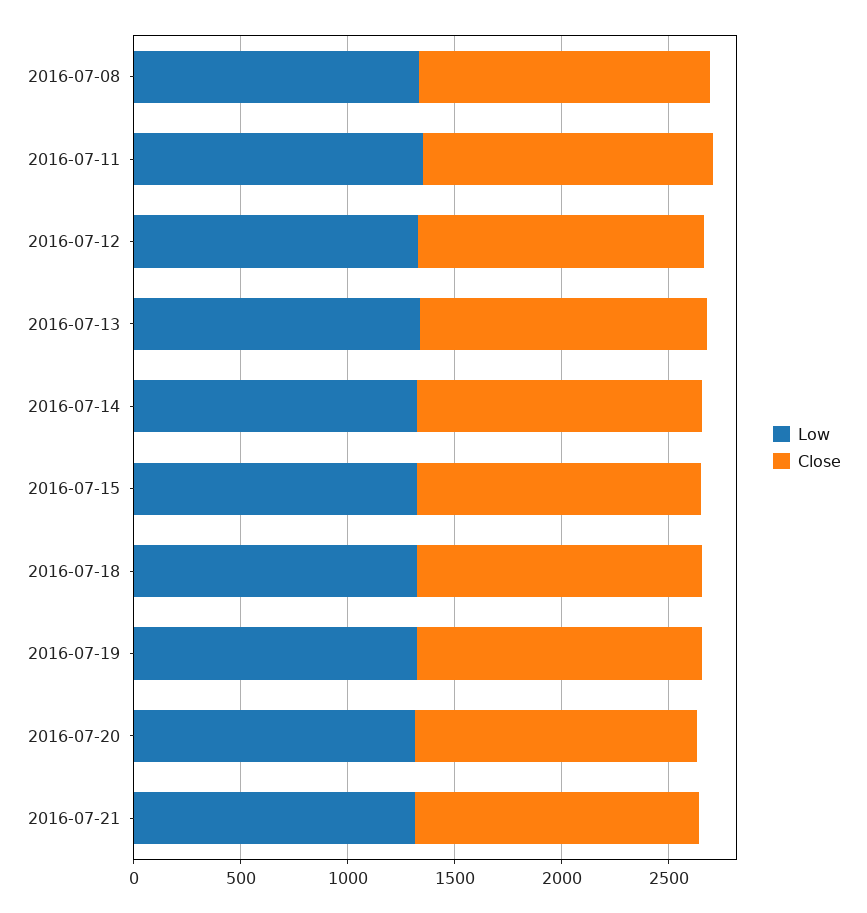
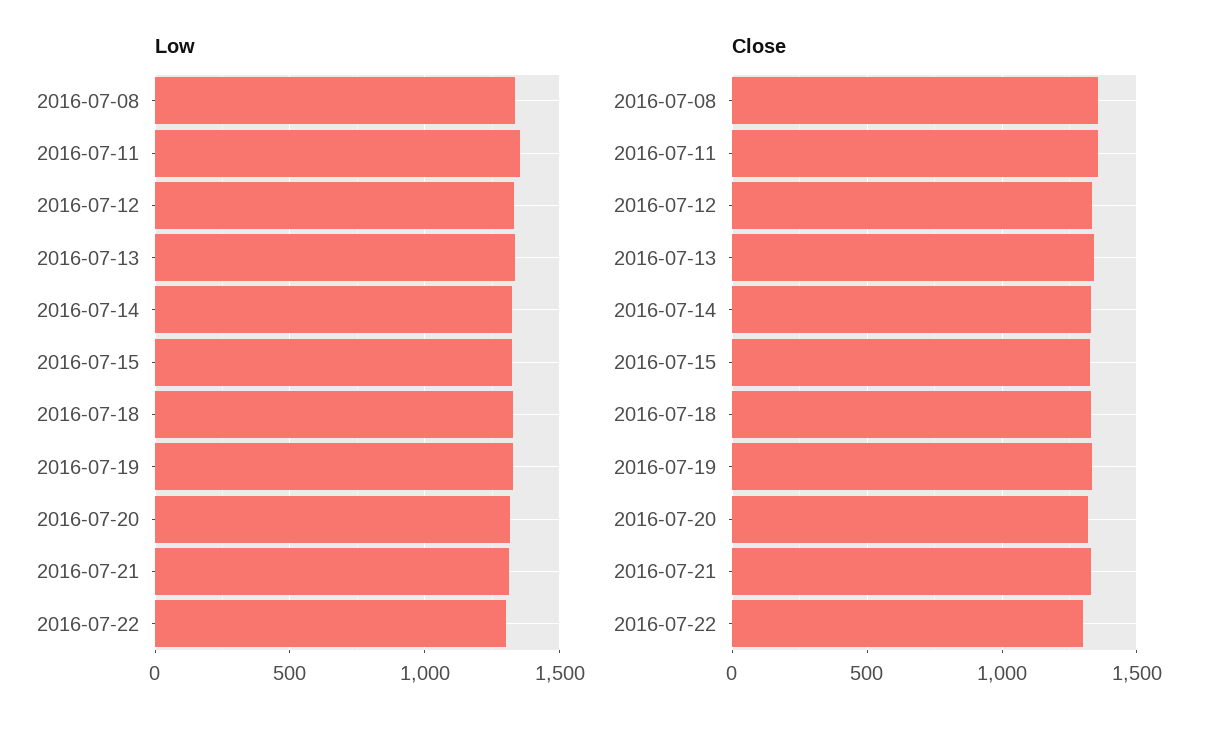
Low, 2016-07-22: none -> 1300
Close, 2016-07-22: none -> 1300

